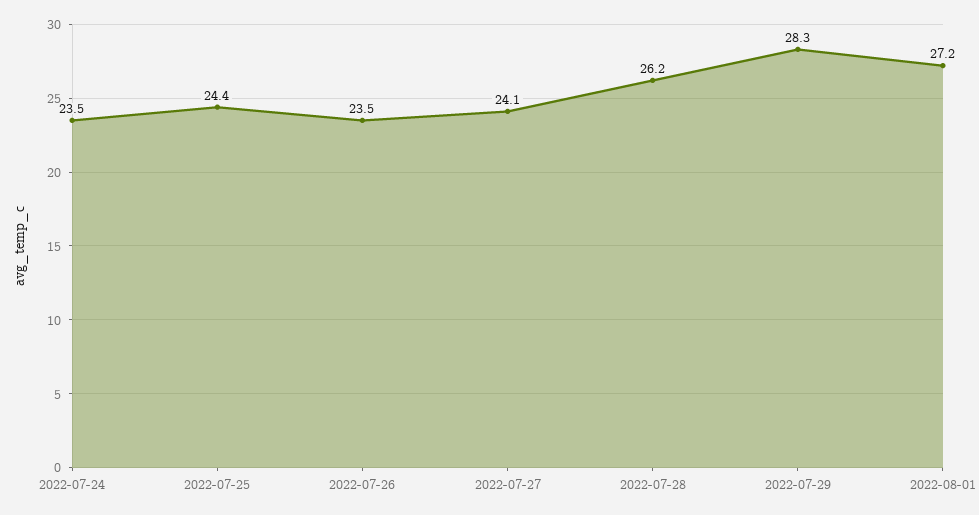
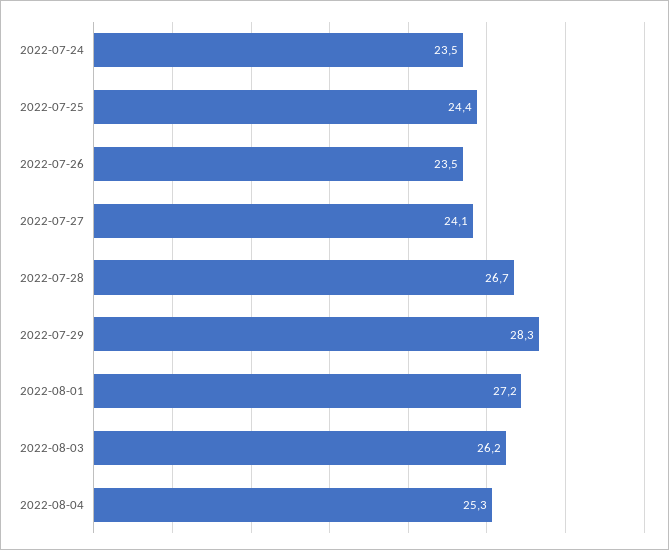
2022-07-28: 26.2 -> 26.7
2022-08-03: none -> 26.2
2022-08-04: none -> 25.3

